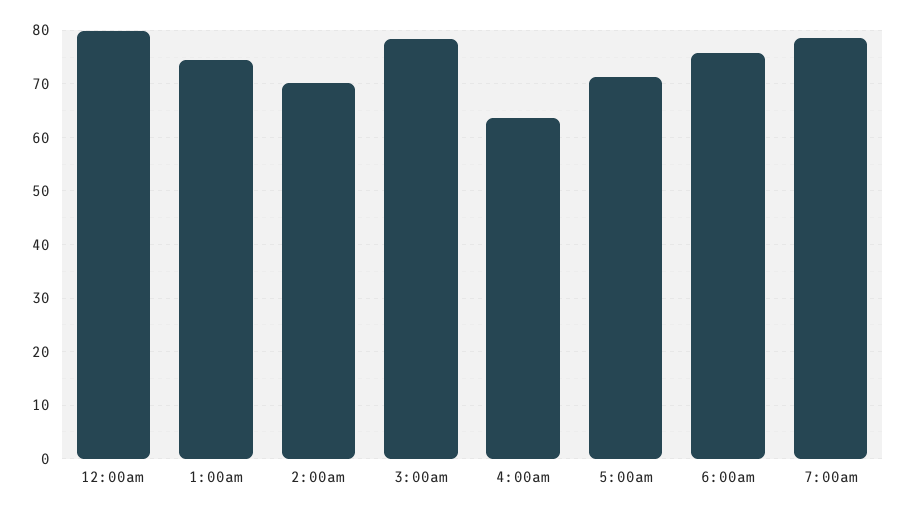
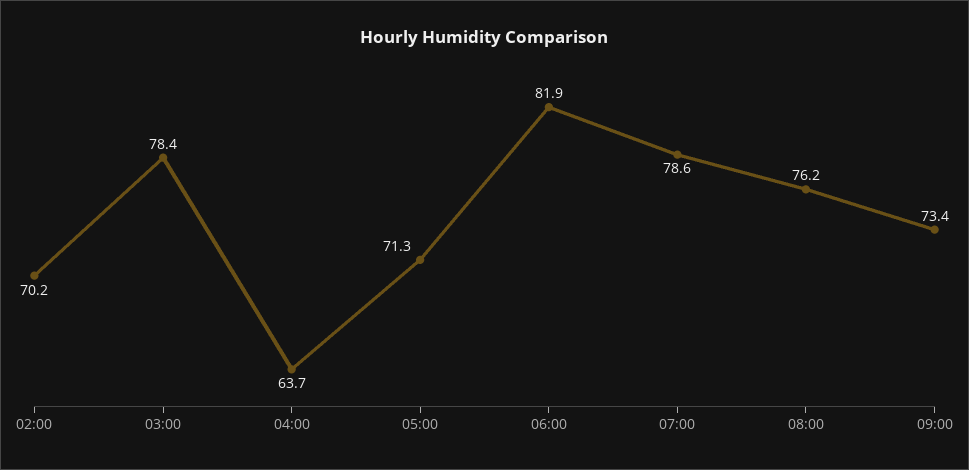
12:00am: 80 -> none
1:00am: 74 -> none
6:00am: 76 -> 81.9
08:00: none -> 76.2
09:00: none -> 73.4

